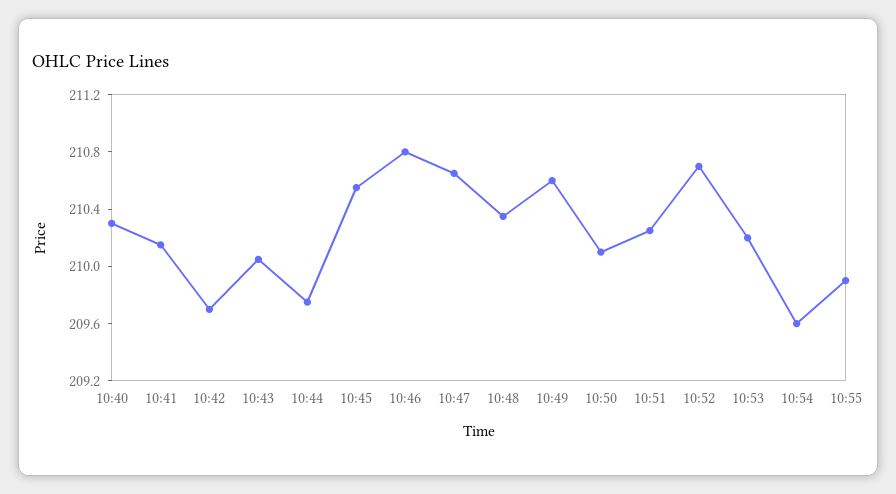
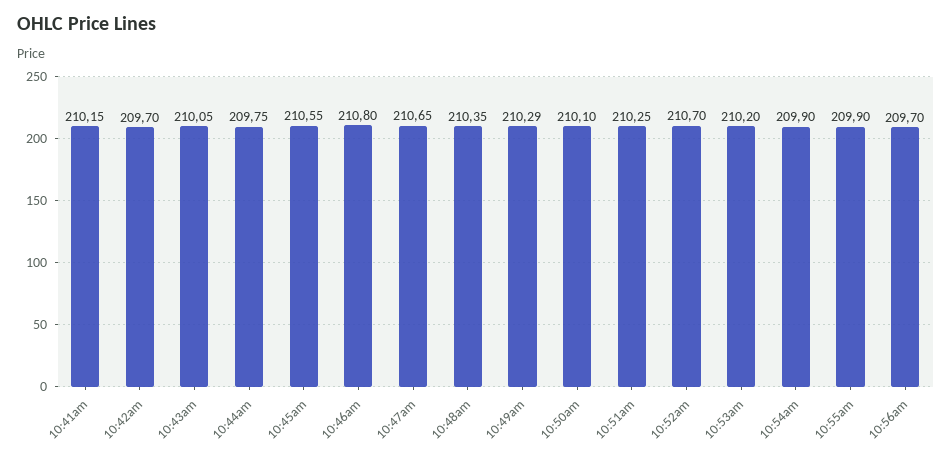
10:40: 210.3 -> none
10:49: 210.6 -> 210.29
10:54: 209.6 -> 209.9
10:56am: none -> 209.7

